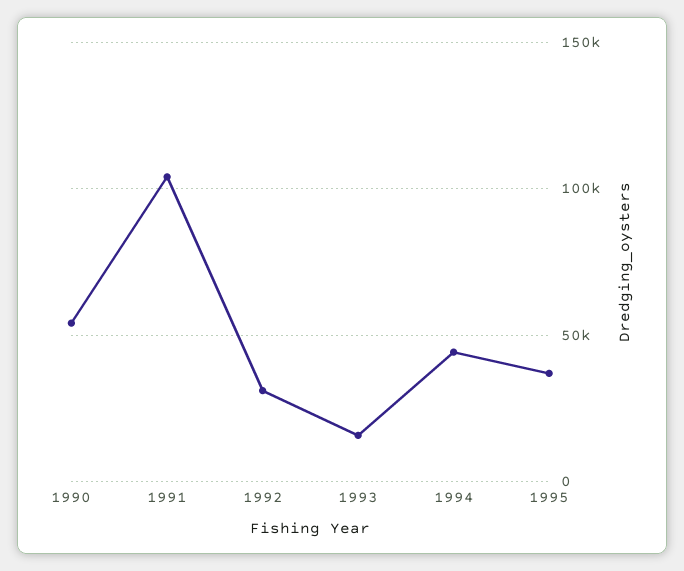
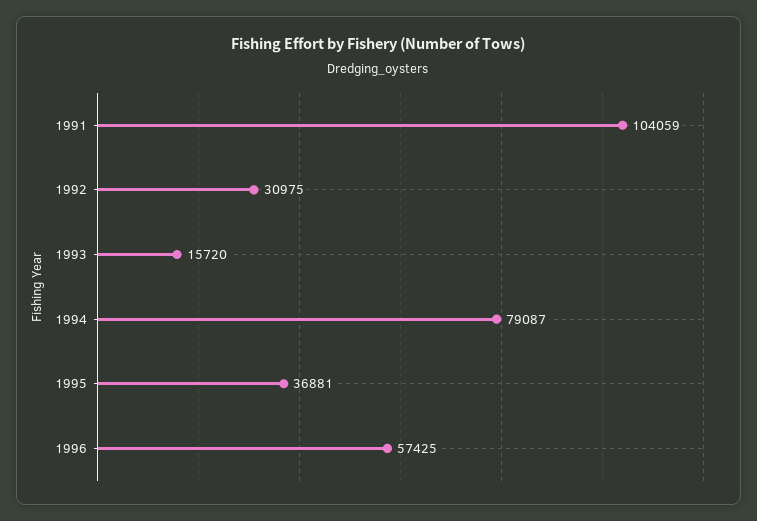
1990: 55000 -> none
1994: 45000 -> 79087
1996: none -> 57425

